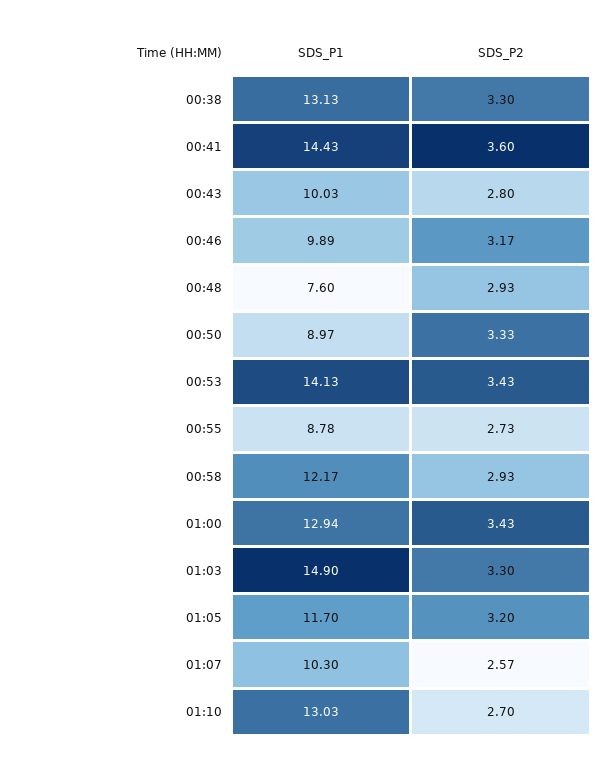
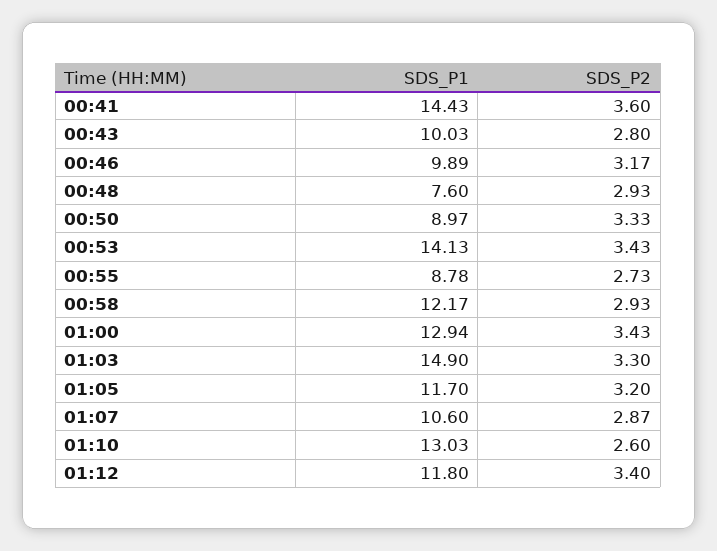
SDS_P1, 00:38: 13.13 -> none
SDS_P2, 00:38: 3.3 -> none
SDS_P1, 01:07: 10.3 -> 10.6
SDS_P2, 01:07: 2.57 -> 2.87
SDS_P2, 01:10: 2.7 -> 2.6
SDS_P1, 01:12: none -> 11.8
SDS_P2, 01:12: none -> 3.4

